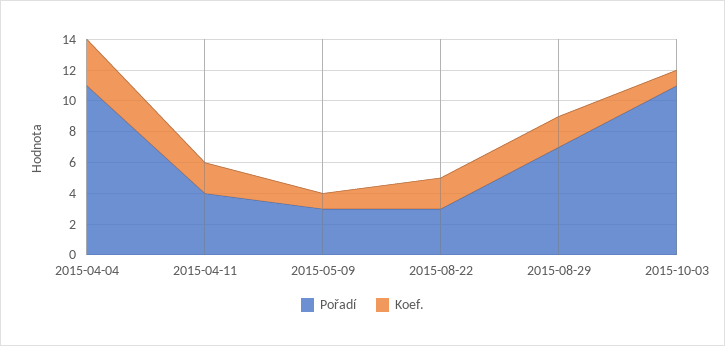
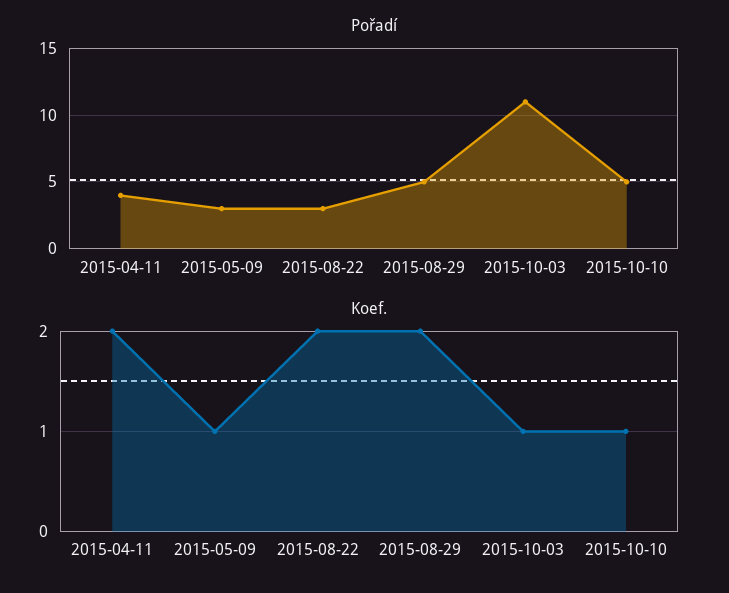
Pořadí, 2015-04-04: 11 -> none
Koef., 2015-04-04: 3 -> none
Pořadí, 2015-08-29: 7 -> 5
Pořadí, 2015-10-10: none -> 5
Koef., 2015-10-10: none -> 1

